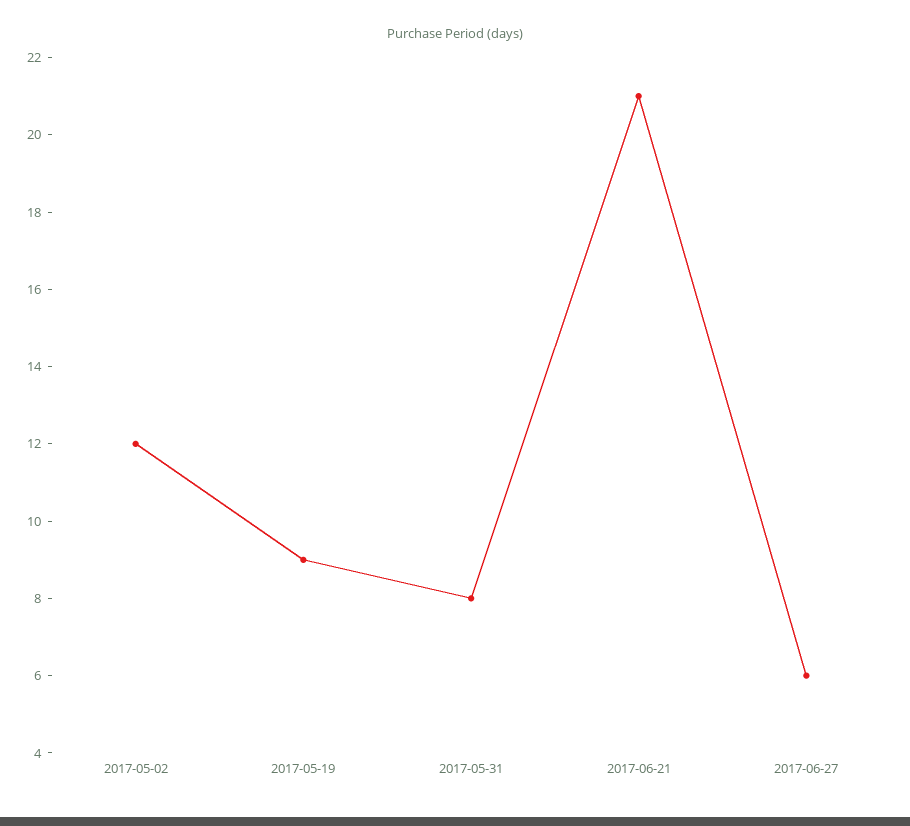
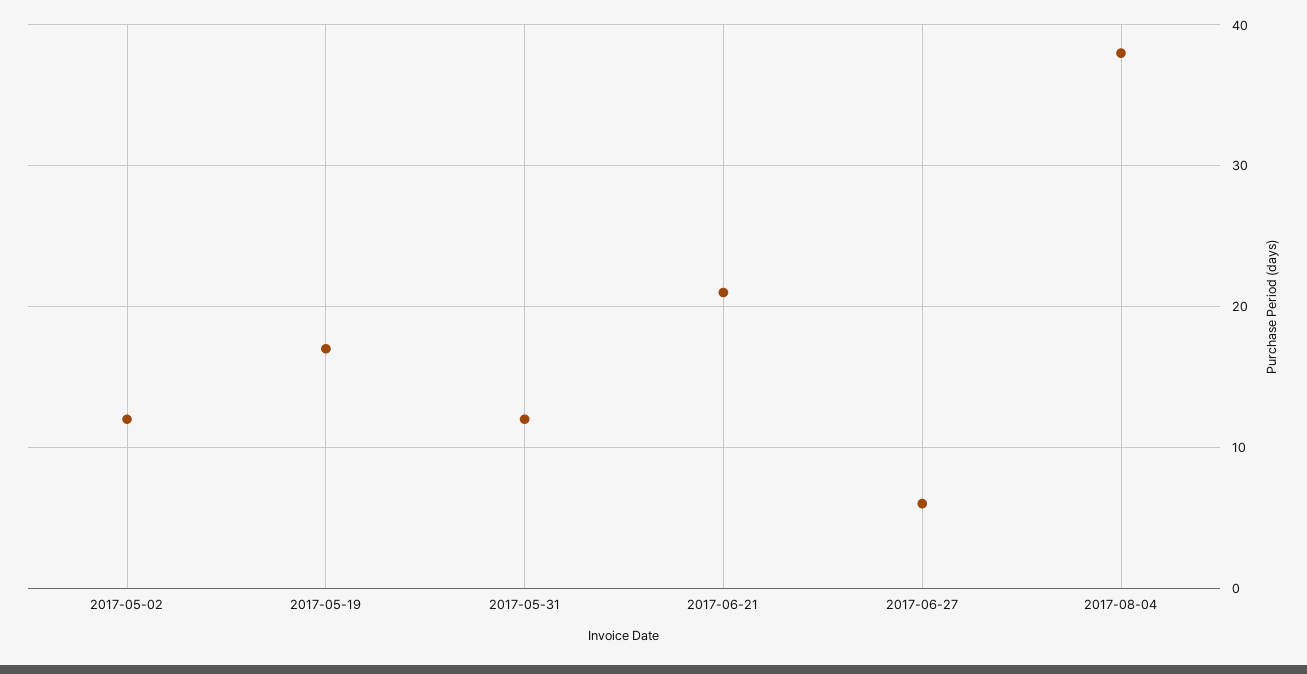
2017-05-19: 9 -> 17
2017-05-31: 8 -> 12
2017-08-04: none -> 38

